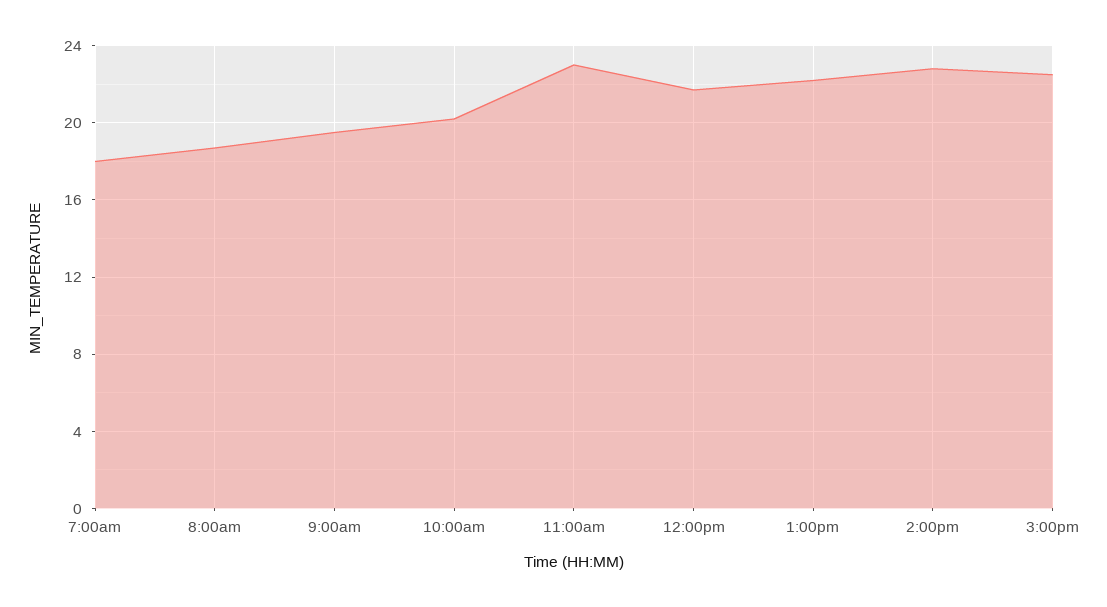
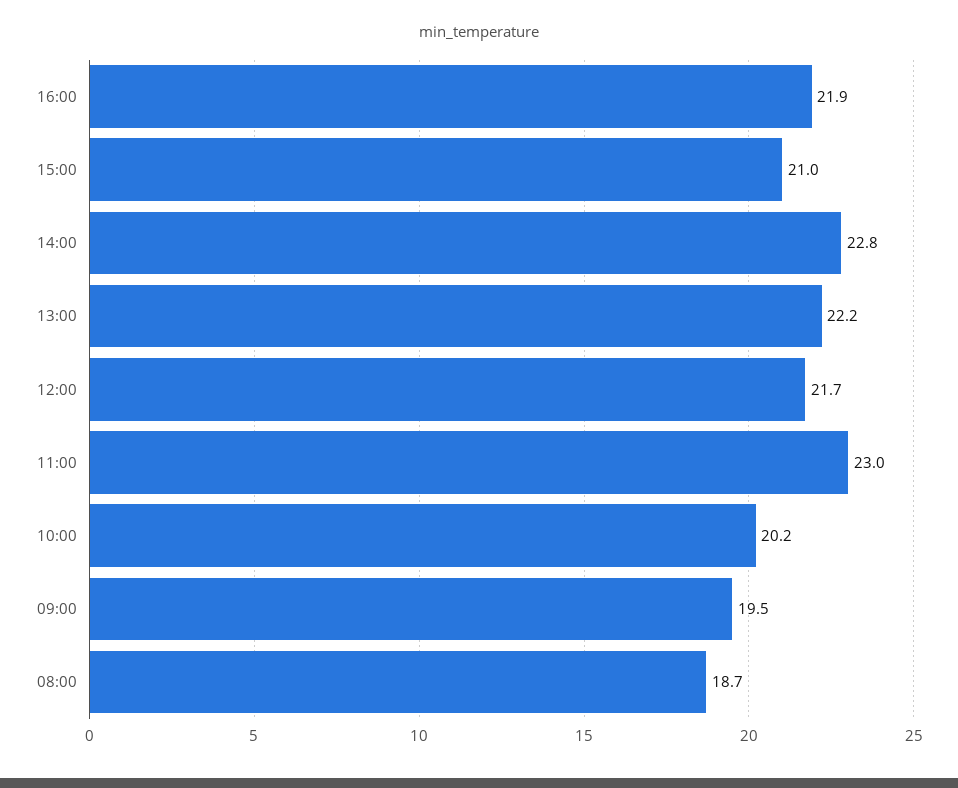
7:00am: 18 -> none
3:00pm: 22.5 -> 21
16:00: none -> 21.9

